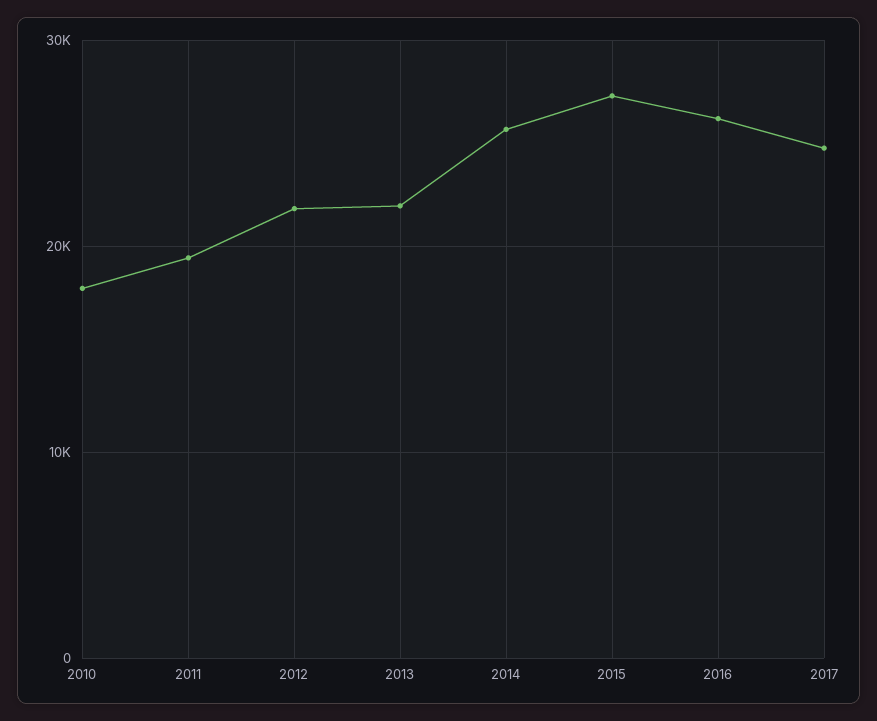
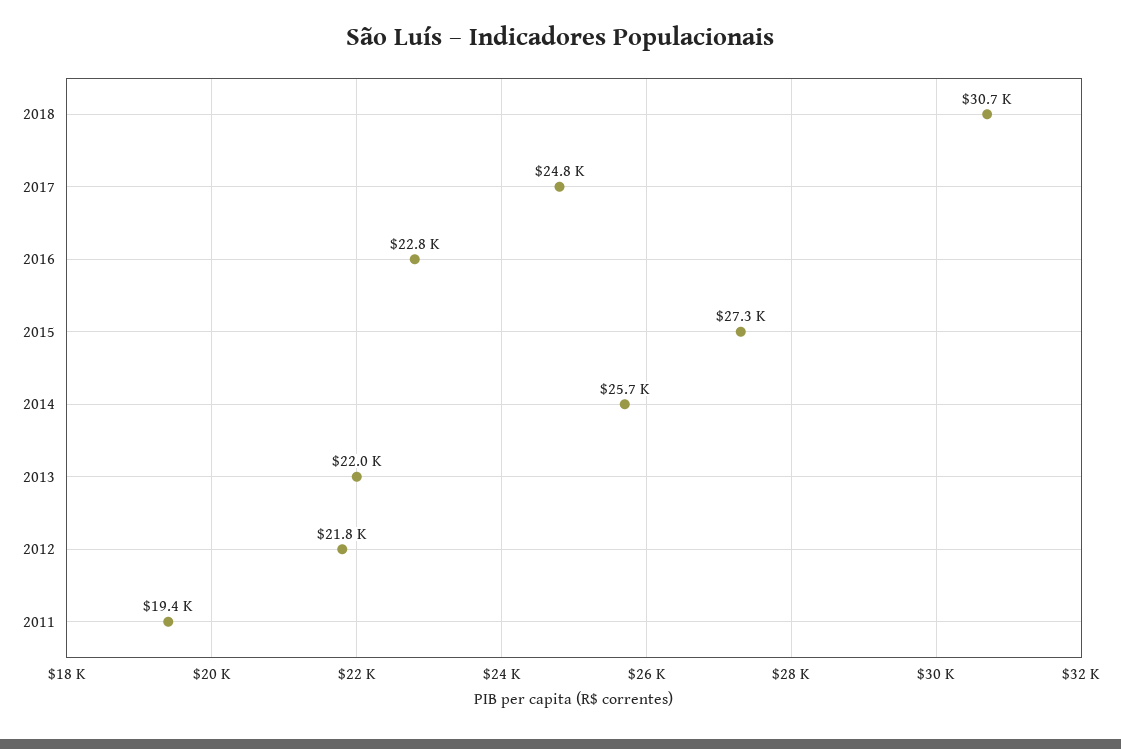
2010: 18000 -> none
2016: 26000 -> 22800
2018: none -> 30700

